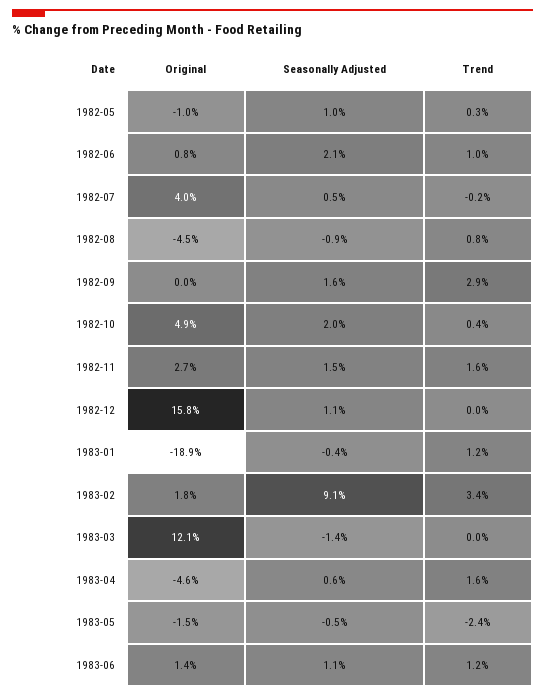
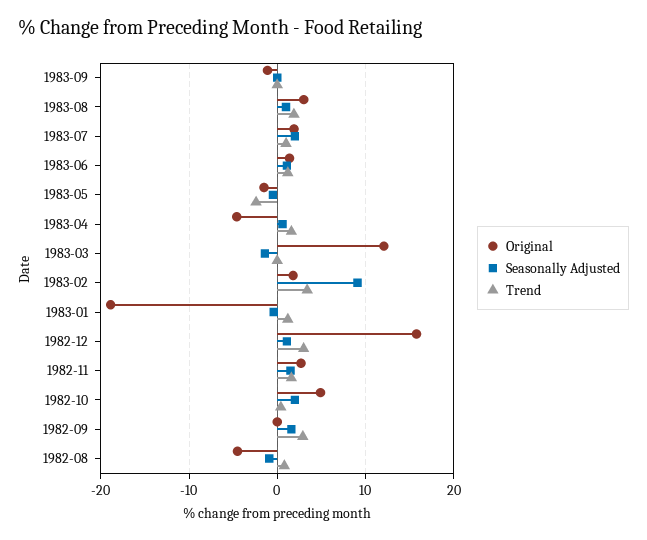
Original, 1982-05: -1 -> none
Seasonally Adjusted, 1982-05: 1 -> none
Trend, 1982-05: 0.3 -> none
Original, 1982-06: 0.8 -> none
Seasonally Adjusted, 1982-06: 2.1 -> none
Trend, 1982-06: 1 -> none
Original, 1982-07: 4 -> none
Seasonally Adjusted, 1982-07: 0.5 -> none
Trend, 1982-07: -0.2 -> none
Trend, 1982-12: 0 -> 3
Original, 1983-09: none -> -1
Seasonally Adjusted, 1983-09: none -> 0
Trend, 1983-09: none -> 0
Original, 1983-08: none -> 3
Seasonally Adjusted, 1983-08: none -> 1
Trend, 1983-08: none -> 2
Original, 1983-07: none -> 2
Seasonally Adjusted, 1983-07: none -> 2
Trend, 1983-07: none -> 1

